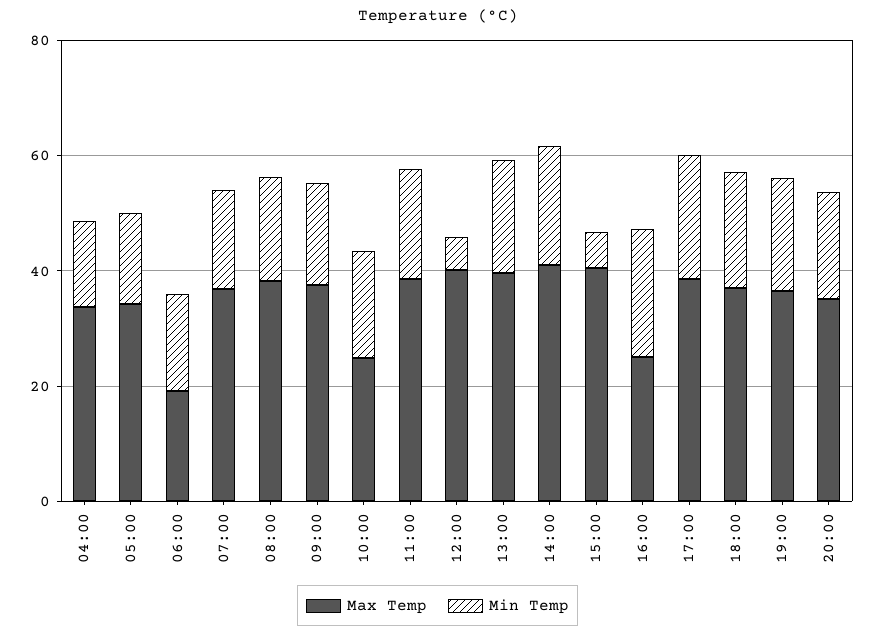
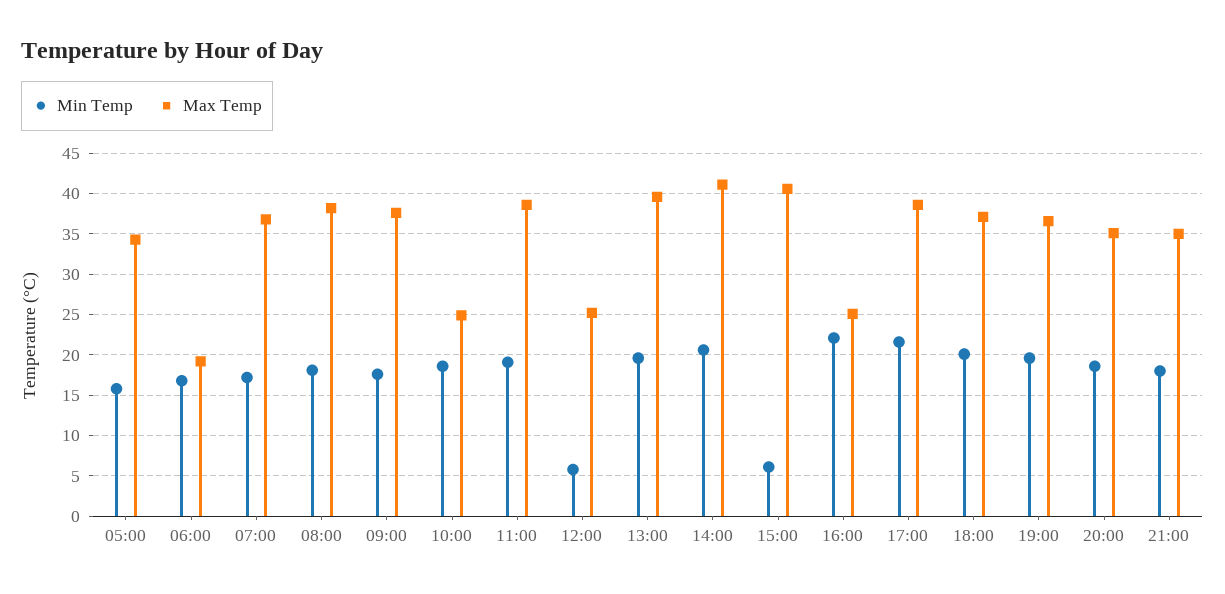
Max Temp, 04:00: 35 -> none
Min Temp, 04:00: 15 -> none
Max Temp, 12:00: 40 -> 25
Min Temp, 21:00: none -> 18
Max Temp, 21:00: none -> 35

